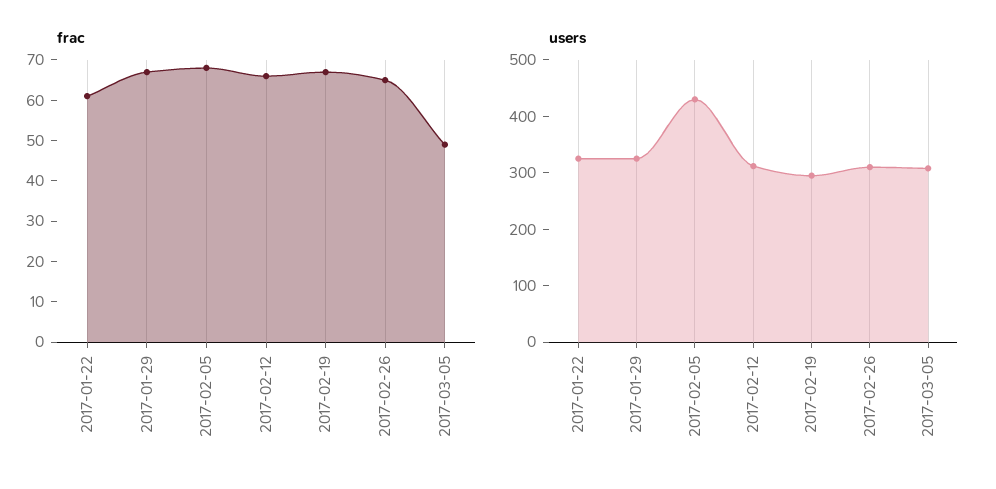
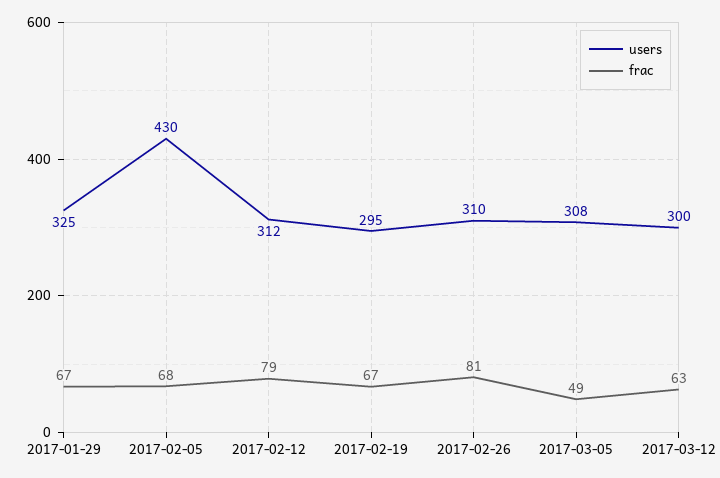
frac, 2017-01-22: 60 -> none
frac, 2017-02-12: 65 -> 79
frac, 2017-02-26: 65 -> 81
users, 2017-01-22: 320 -> none
users, 2017-03-12: none -> 300
frac, 2017-03-12: none -> 63

